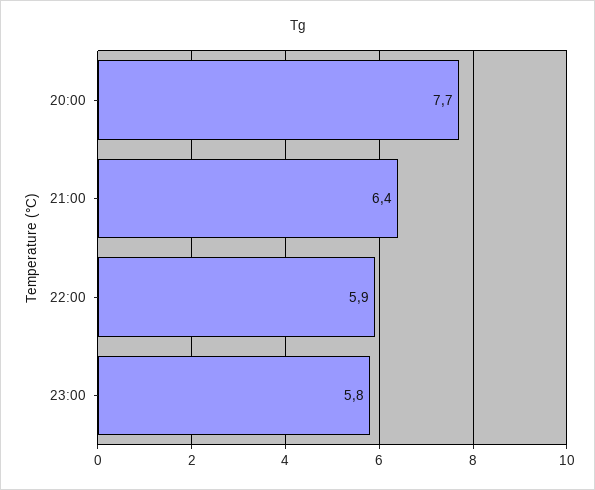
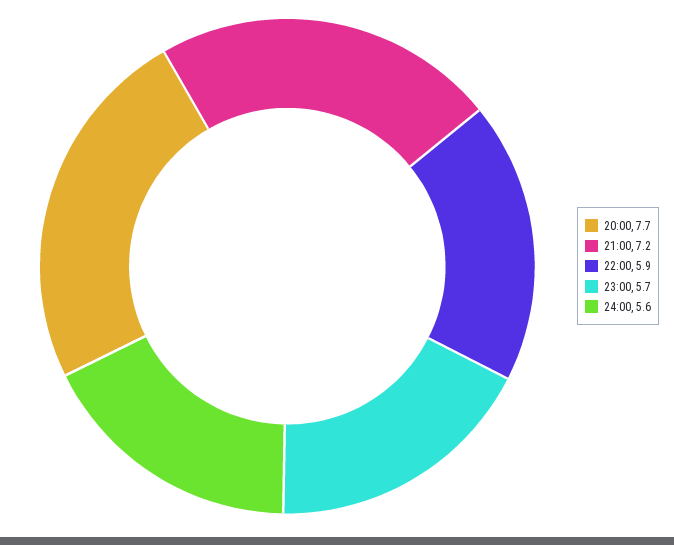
21:00: 6.4 -> 7.2
23:00: 5.8 -> 5.7
24:00: none -> 5.6

